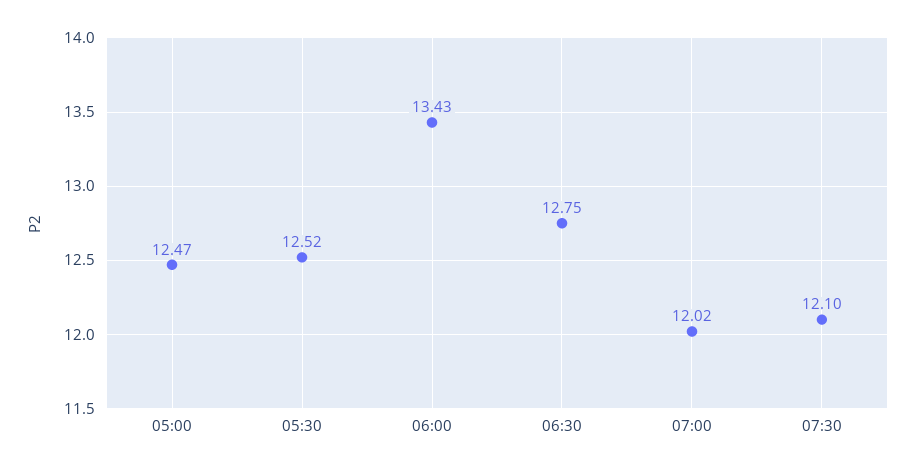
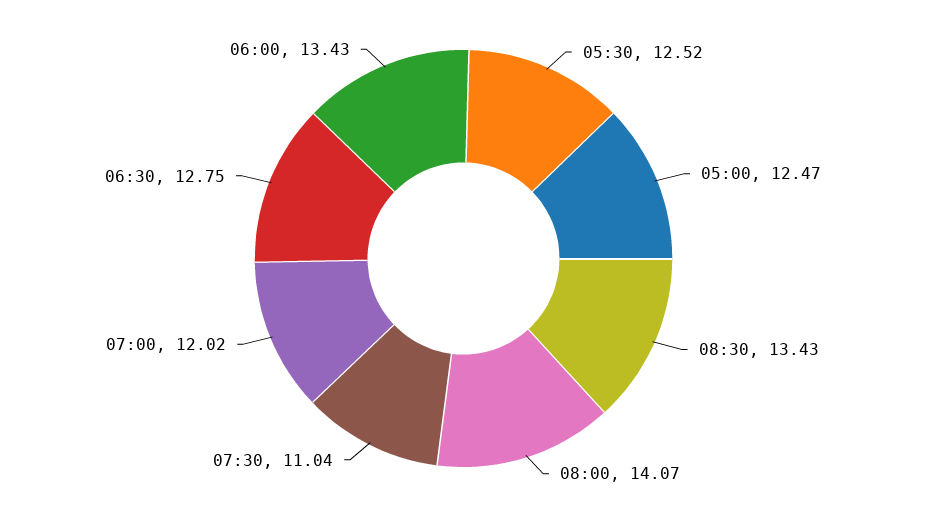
07:30: 12.1 -> 11.04
08:30: none -> 13.43
08:00: none -> 14.07

